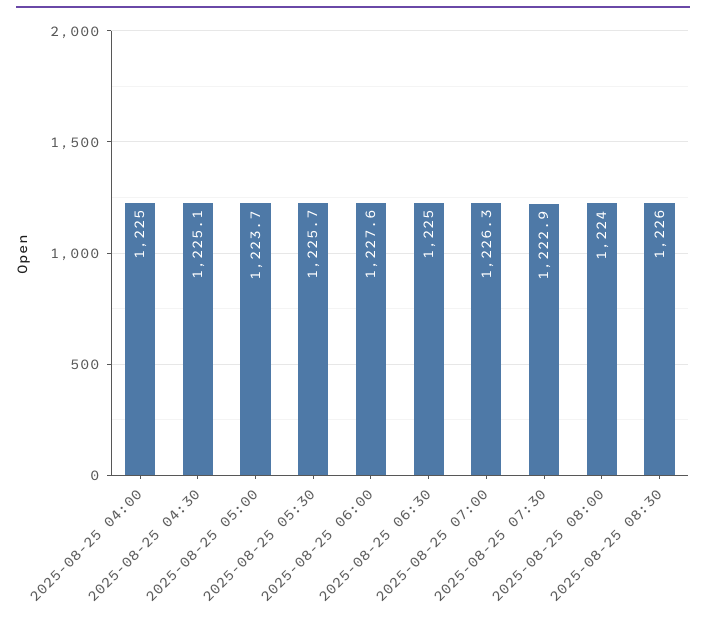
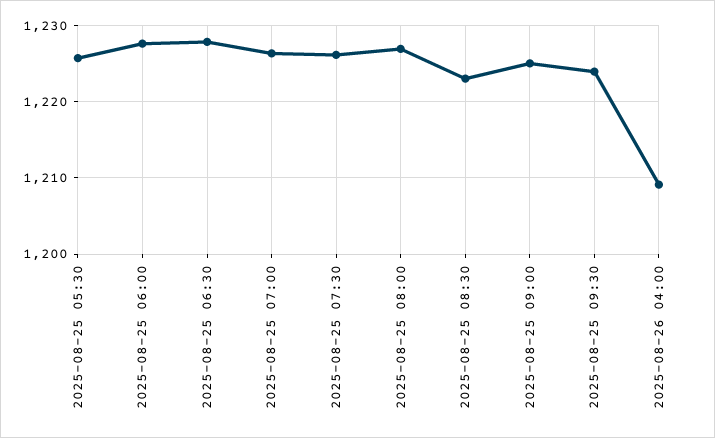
2025-08-25 04:00: 1225 -> none
2025-08-25 04:30: 1225.1 -> none
2025-08-25 05:00: 1223.7 -> none
2025-08-25 06:30: 1225 -> 1228
2025-08-25 07:30: 1222.9 -> 1226
2025-08-25 08:00: 1224 -> 1227
2025-08-25 08:30: 1226 -> 1223
2025-08-25 09:00: none -> 1225
2025-08-25 09:30: none -> 1224
2025-08-26 04:00: none -> 1209

